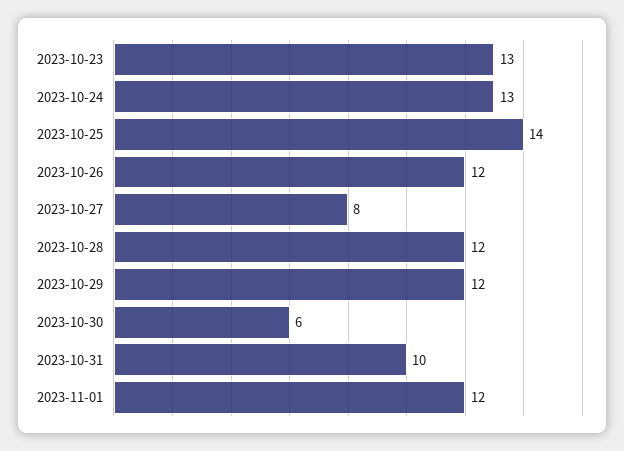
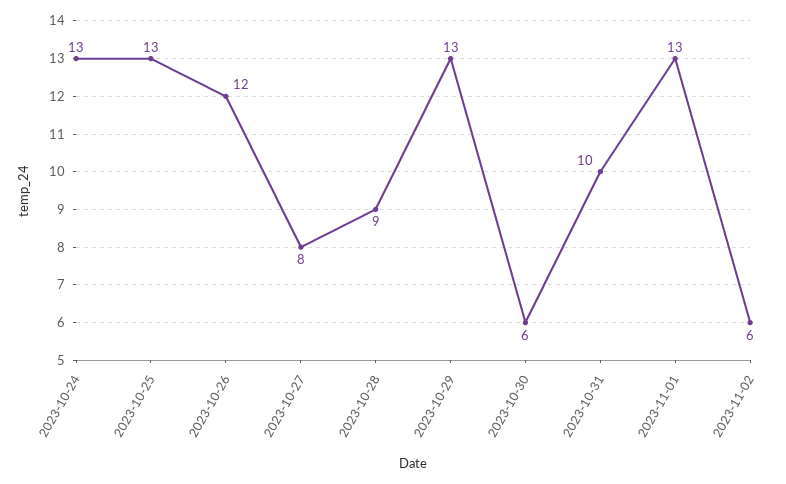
2023-10-23: 13 -> none
2023-10-25: 14 -> 13
2023-10-28: 12 -> 9
2023-10-29: 12 -> 13
2023-11-01: 12 -> 13
2023-11-02: none -> 6

